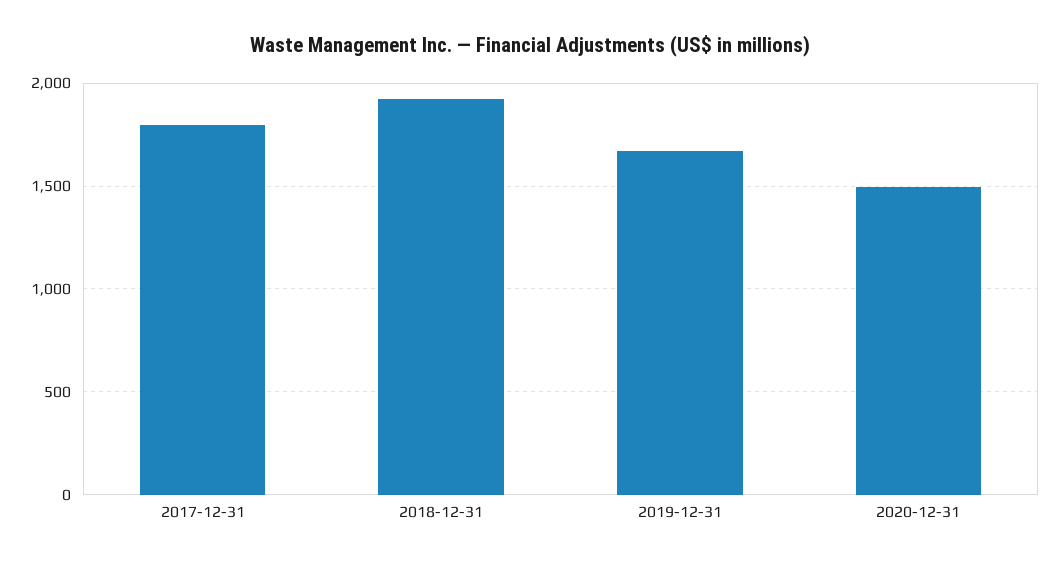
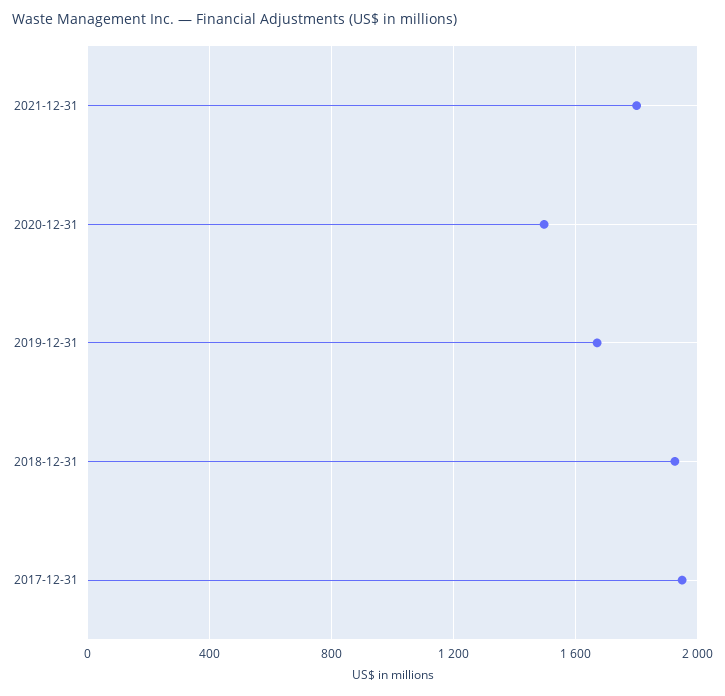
2017-12-31: 1800 -> 1950
2021-12-31: none -> 1800

